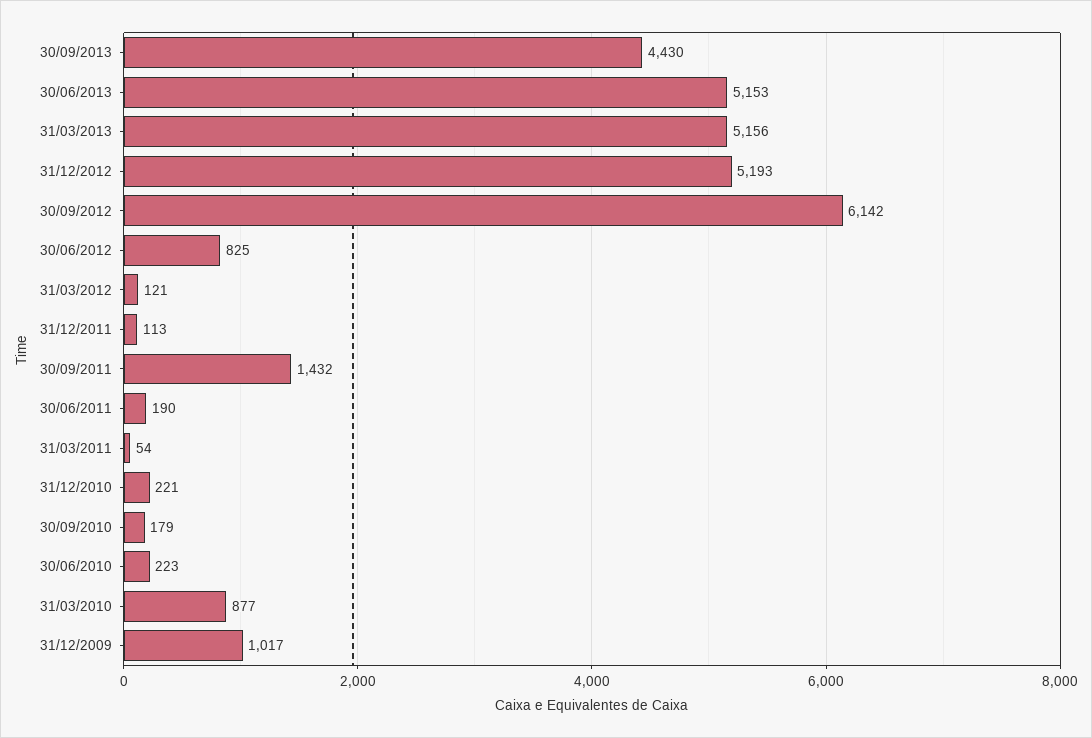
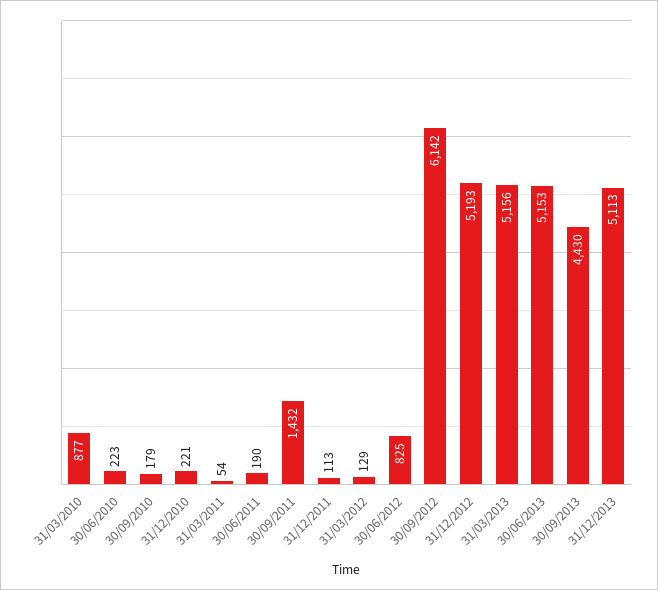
31/03/2012: 121 -> 129
31/12/2009: 1017 -> none
31/12/2013: none -> 5113

